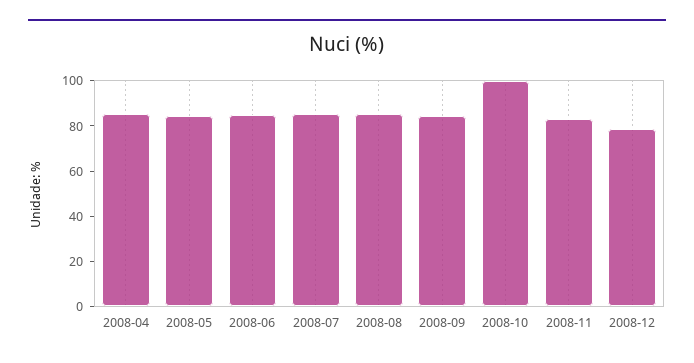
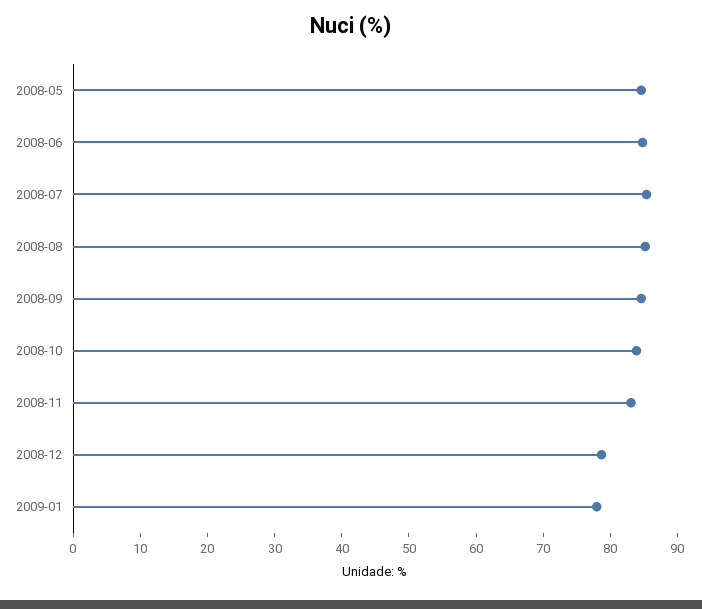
2008-04: 85 -> none
2008-10: 100 -> 84
2009-01: none -> 78

